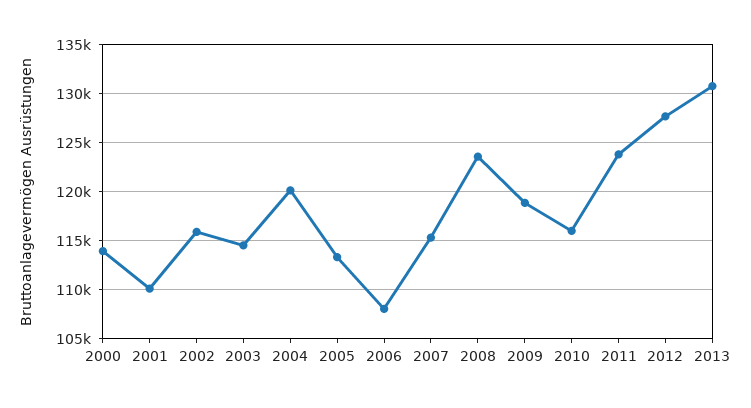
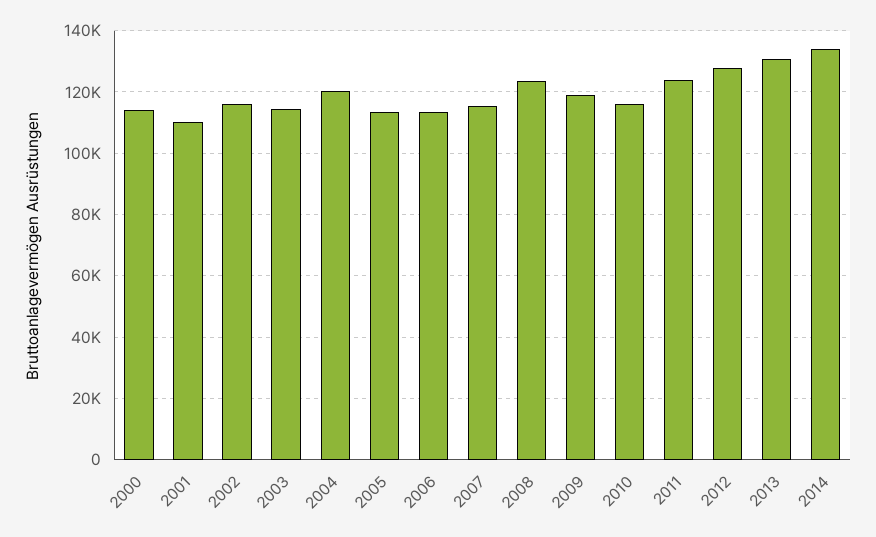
2006: 108000 -> 114000
2014: none -> 134000

